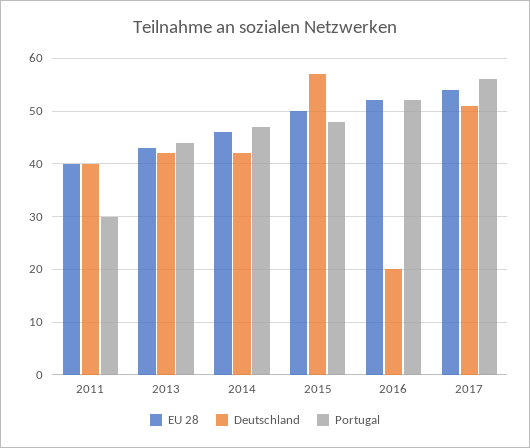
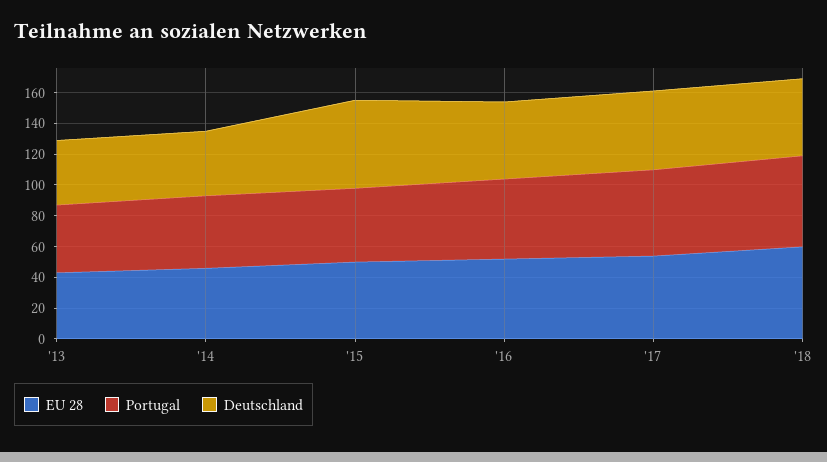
EU 28, 2011: 40 -> none
Deutschland, 2011: 40 -> none
Portugal, 2011: 30 -> none
Deutschland, 2016: 20 -> 50
EU 28, '18: none -> 60
Portugal, '18: none -> 60
Deutschland, '18: none -> 50

